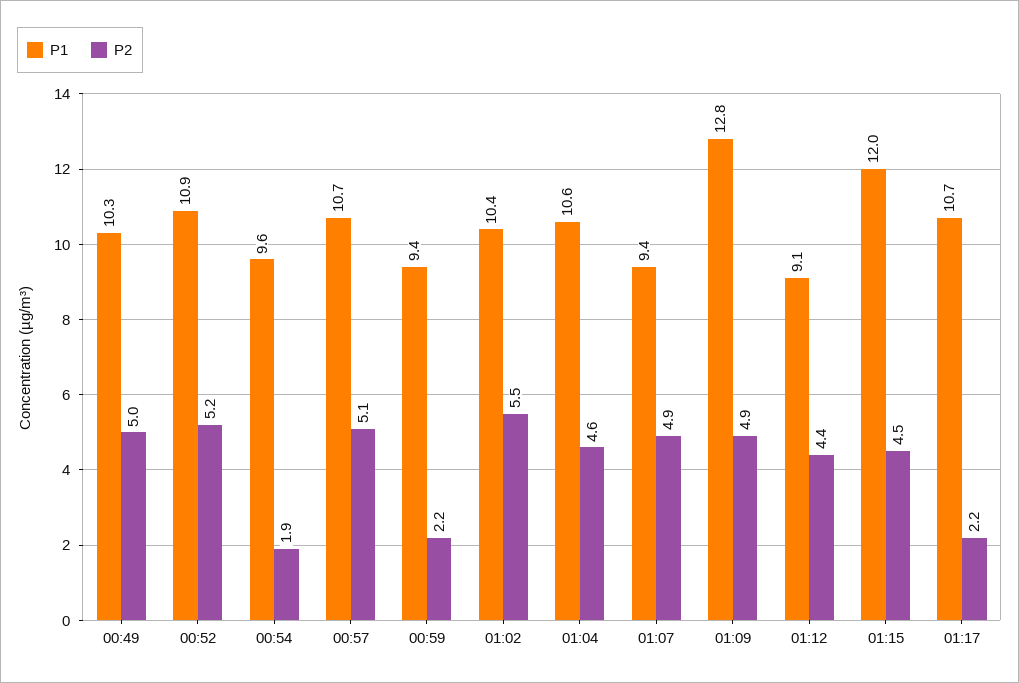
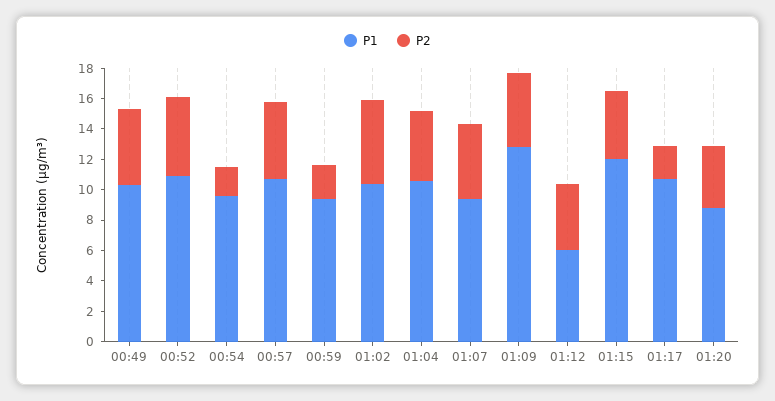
P1, 01:12: 9.1 -> 6
P1, 01:20: none -> 9
P2, 01:20: none -> 4

